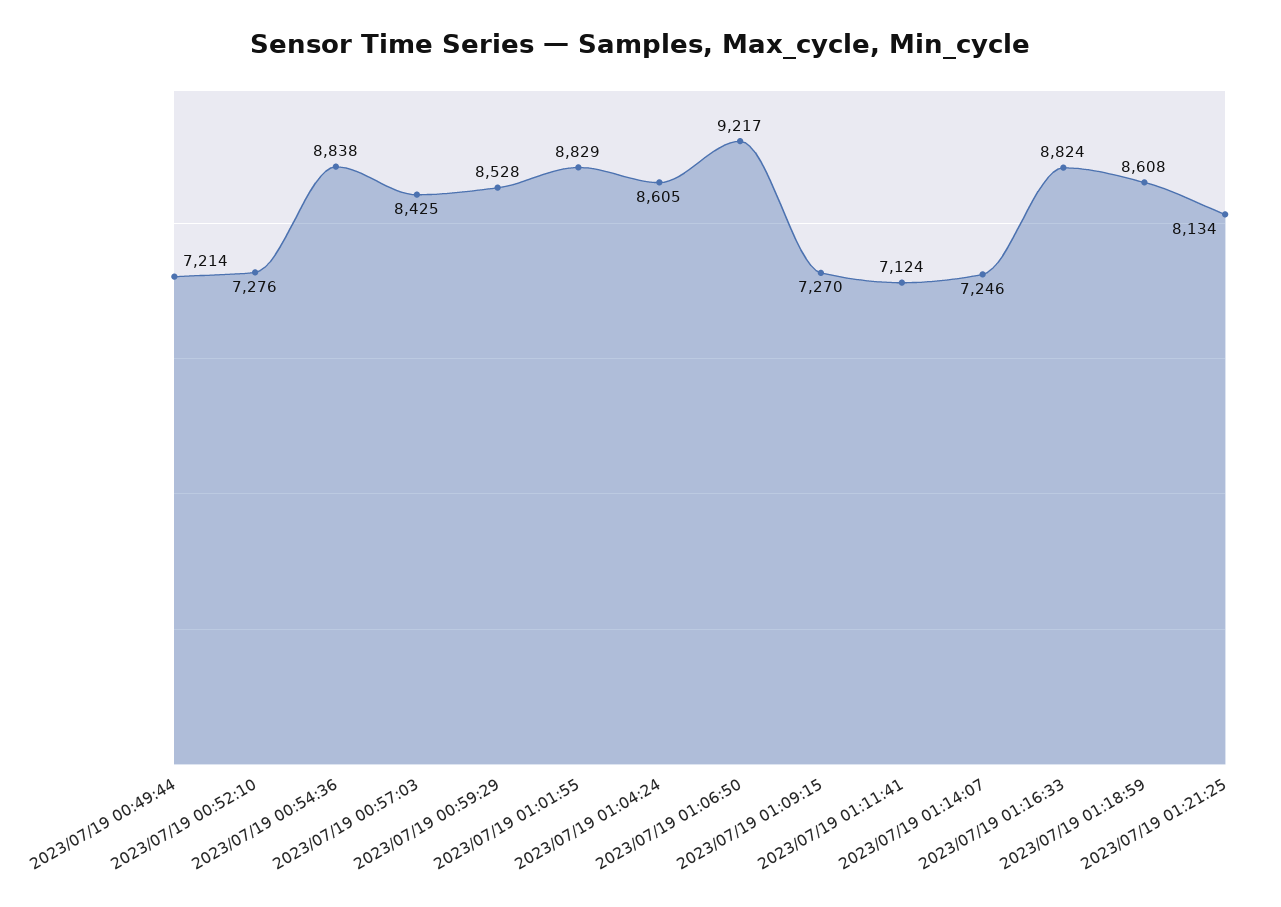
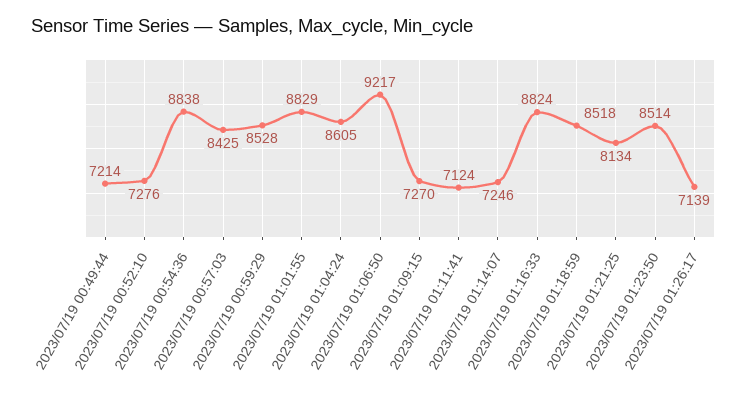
2023/07/19 01:18:59: 8608 -> 8518
2023/07/19 01:23:50: none -> 8514
2023/07/19 01:26:17: none -> 7139

